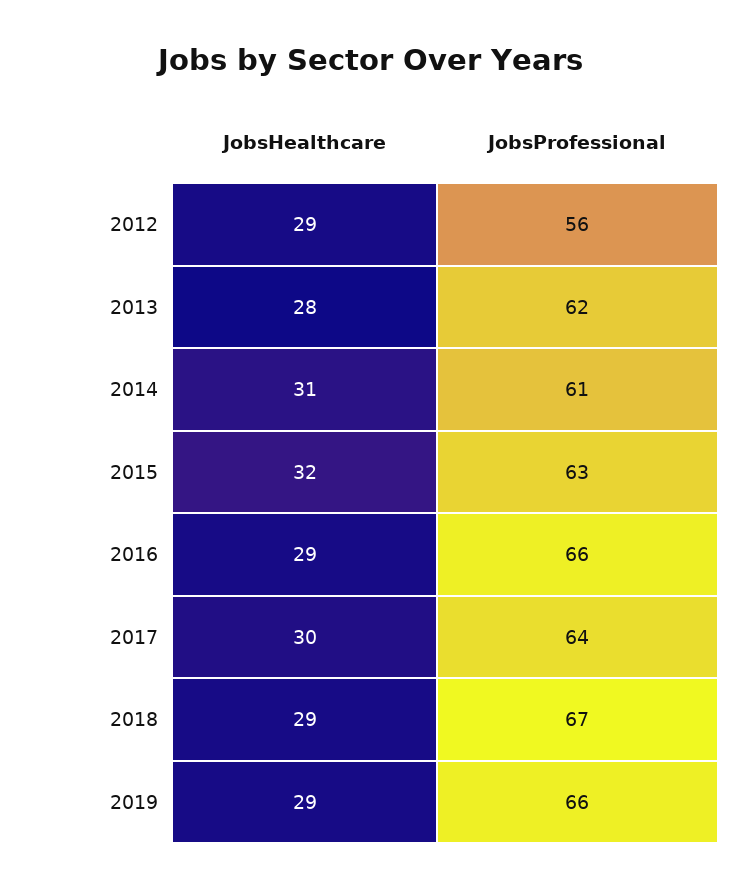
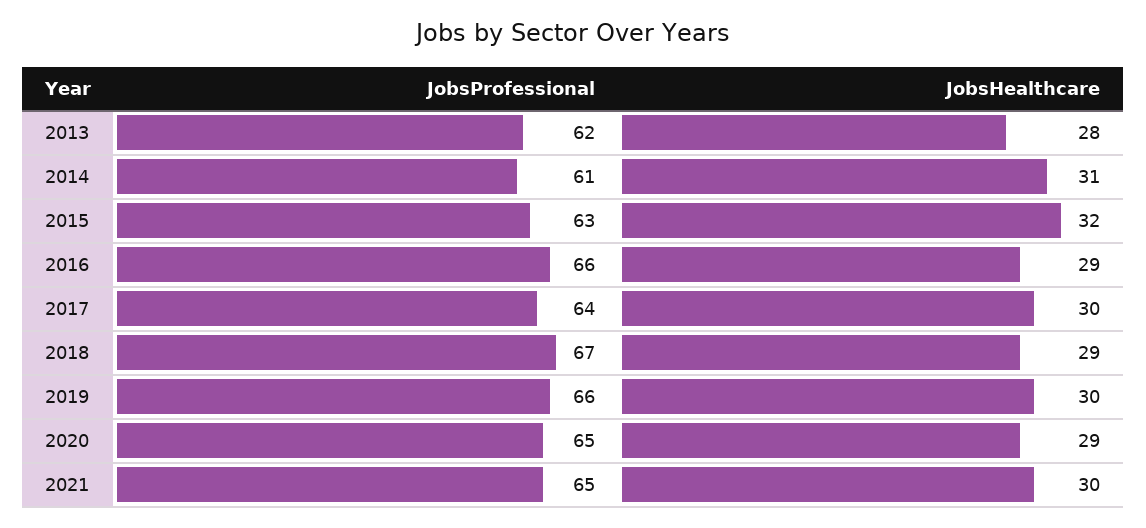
JobsHealthcare, 2012: 29 -> none
JobsProfessional, 2012: 56 -> none
JobsHealthcare, 2019: 29 -> 30
JobsProfessional, 2020: none -> 65
JobsHealthcare, 2020: none -> 29
JobsProfessional, 2021: none -> 65
JobsHealthcare, 2021: none -> 30

